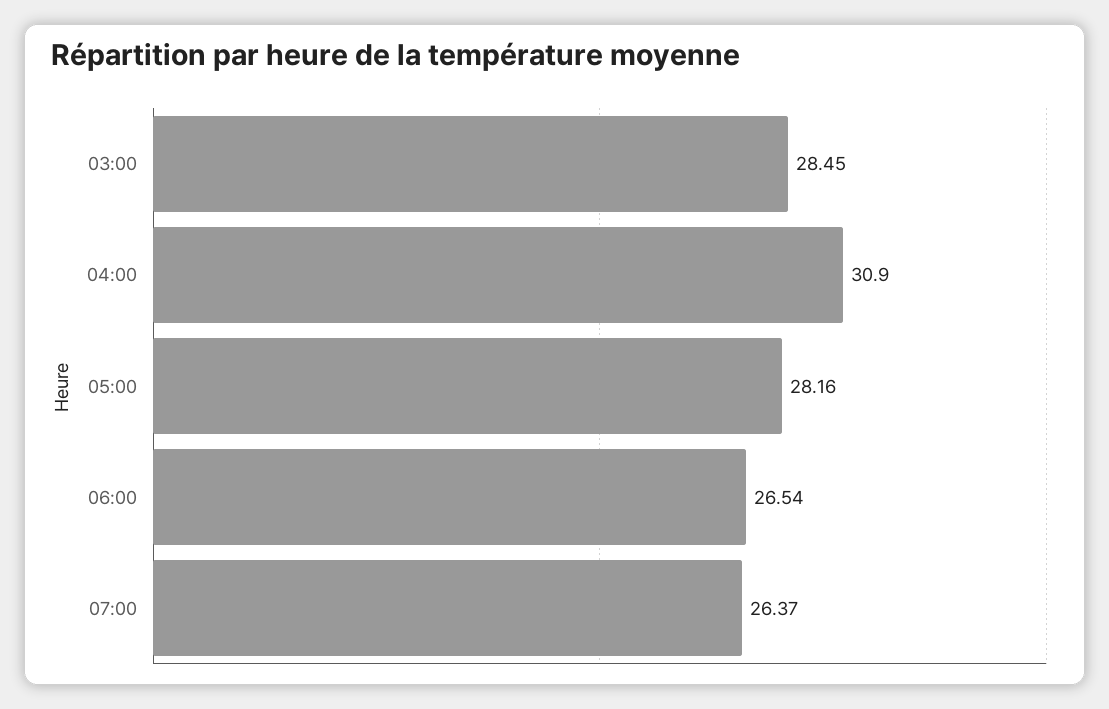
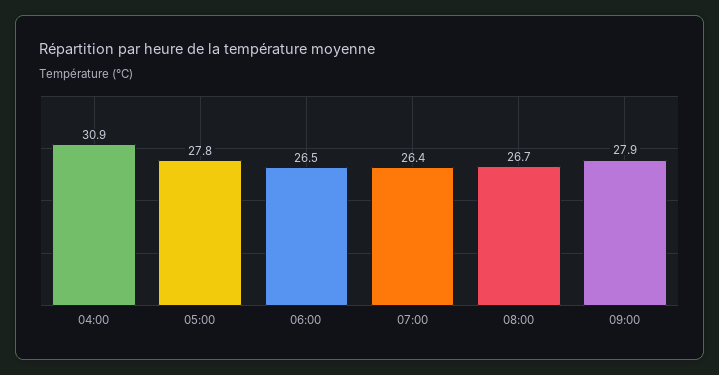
03:00: 28.45 -> none
05:00: 28.16 -> 27.8
08:00: none -> 26.7
09:00: none -> 27.9

